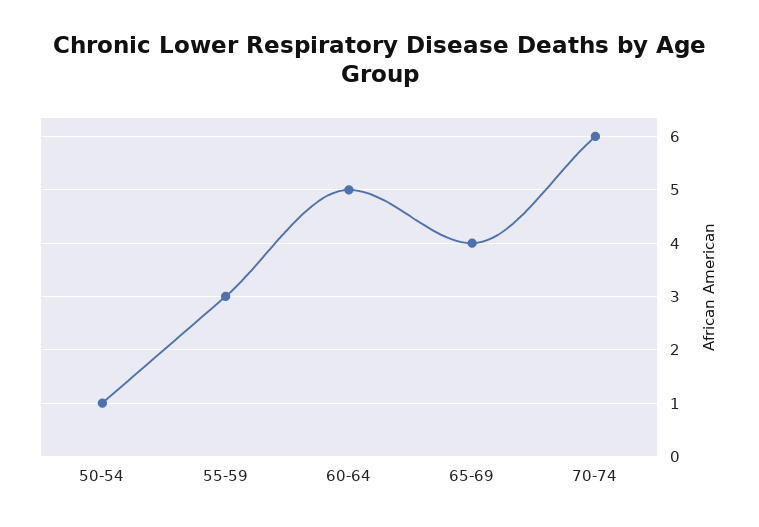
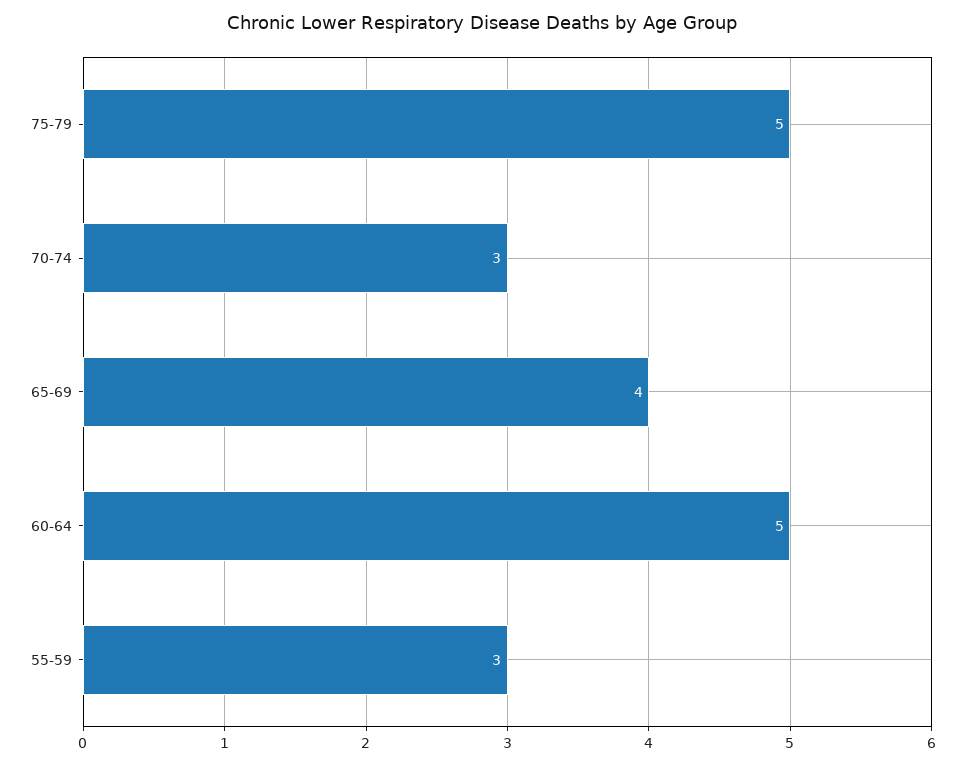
50-54: 1 -> none
70-74: 6 -> 3
75-79: none -> 5

